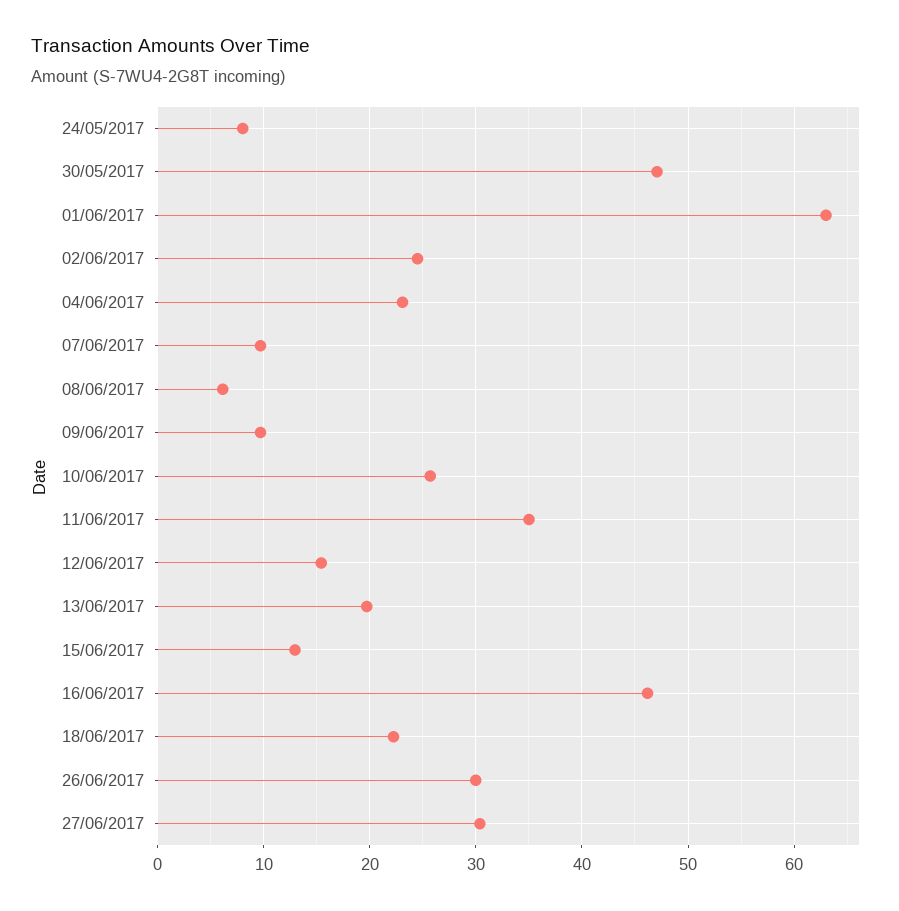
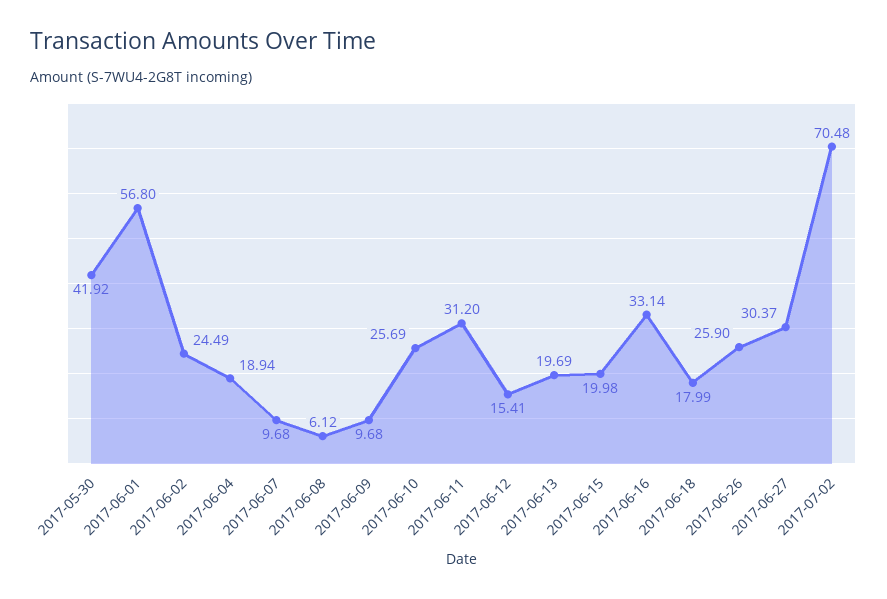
24/05/2017: 8 -> none
30/05/2017: 47 -> 41.92
01/06/2017: 63 -> 56.8
04/06/2017: 23 -> 18.94
11/06/2017: 35 -> 31.2
15/06/2017: 13 -> 19.98
16/06/2017: 46 -> 33.14
18/06/2017: 22 -> 17.99
26/06/2017: 30 -> 25.9
2017-07-02: none -> 70.48

